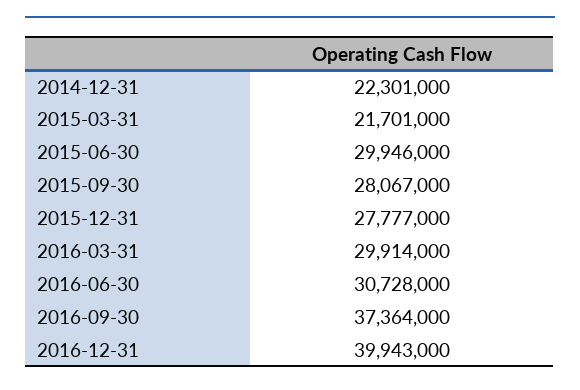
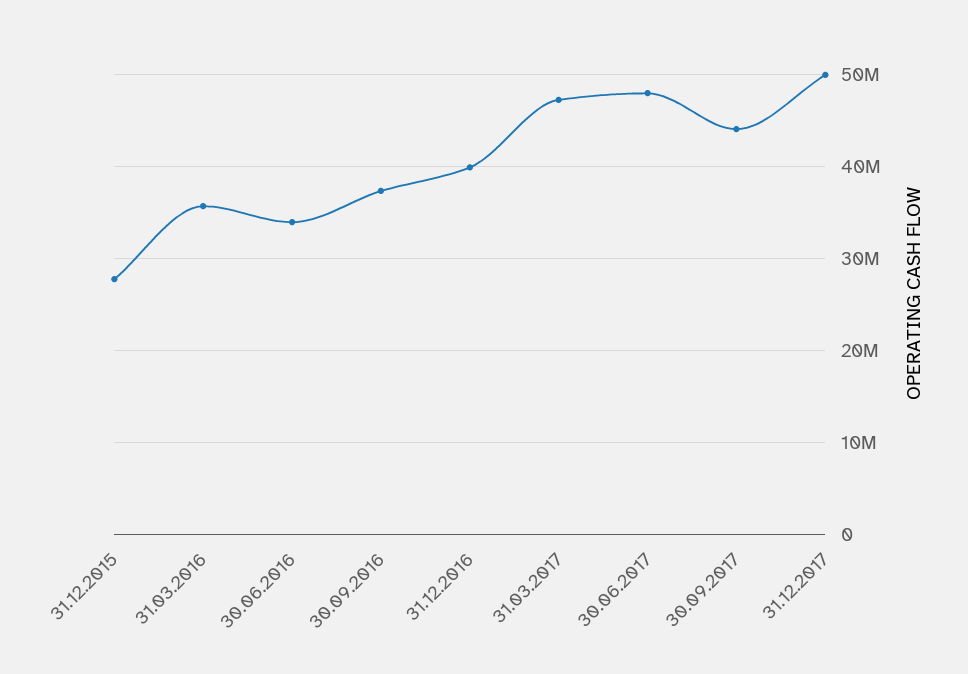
2014-12-31: 22301000 -> none
2015-03-31: 21701000 -> none
2015-06-30: 29946000 -> none
2015-09-30: 28067000 -> none
2016-03-31: 29914000 -> 36000000
2016-06-30: 30728000 -> 34000000
31.03.2017: none -> 47000000
30.06.2017: none -> 48000000
30.09.2017: none -> 44000000
31.12.2017: none -> 50000000

